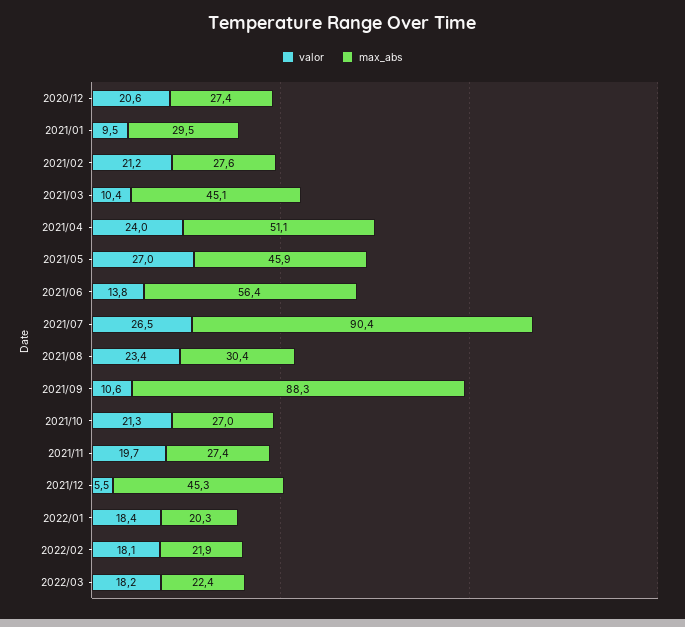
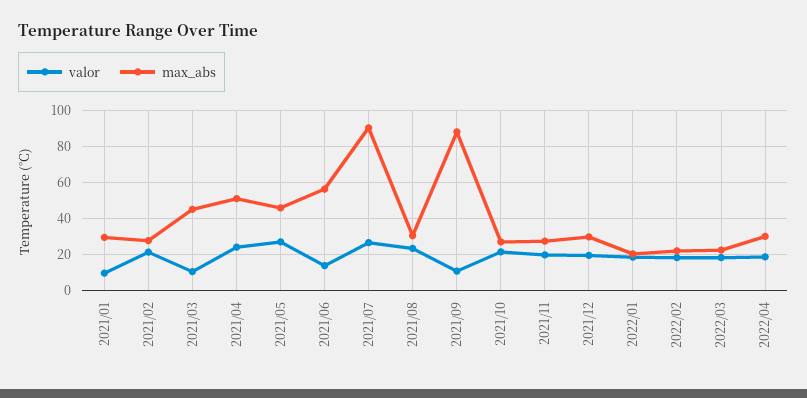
valor, 2020/12: 20.6 -> none
max_abs, 2020/12: 27.4 -> none
valor, 2021/12: 5.5 -> 20
max_abs, 2021/12: 45.3 -> 30
valor, 2022/04: none -> 20
max_abs, 2022/04: none -> 30

